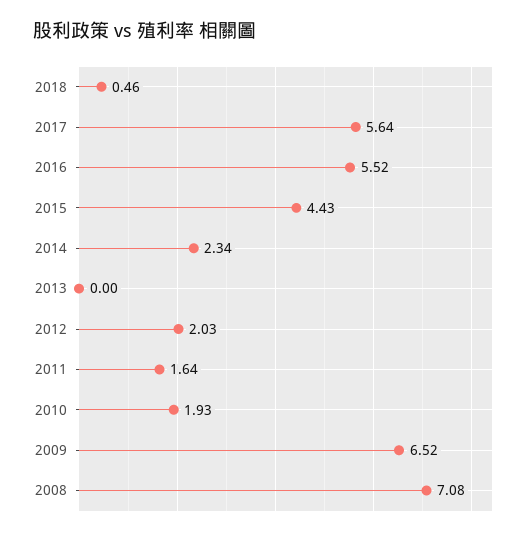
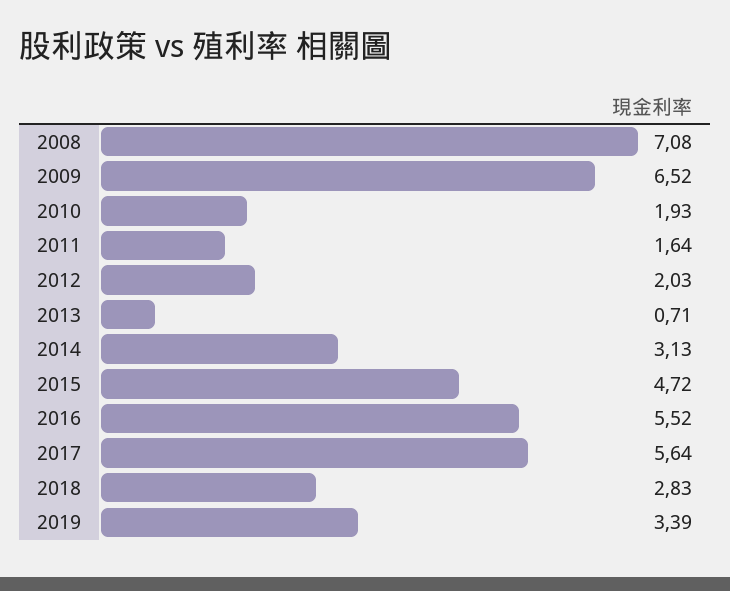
2018: 0.46 -> 2.83
2015: 4.43 -> 4.72
2014: 2.34 -> 3.13
2013: 0 -> 0.71
2019: none -> 3.39

